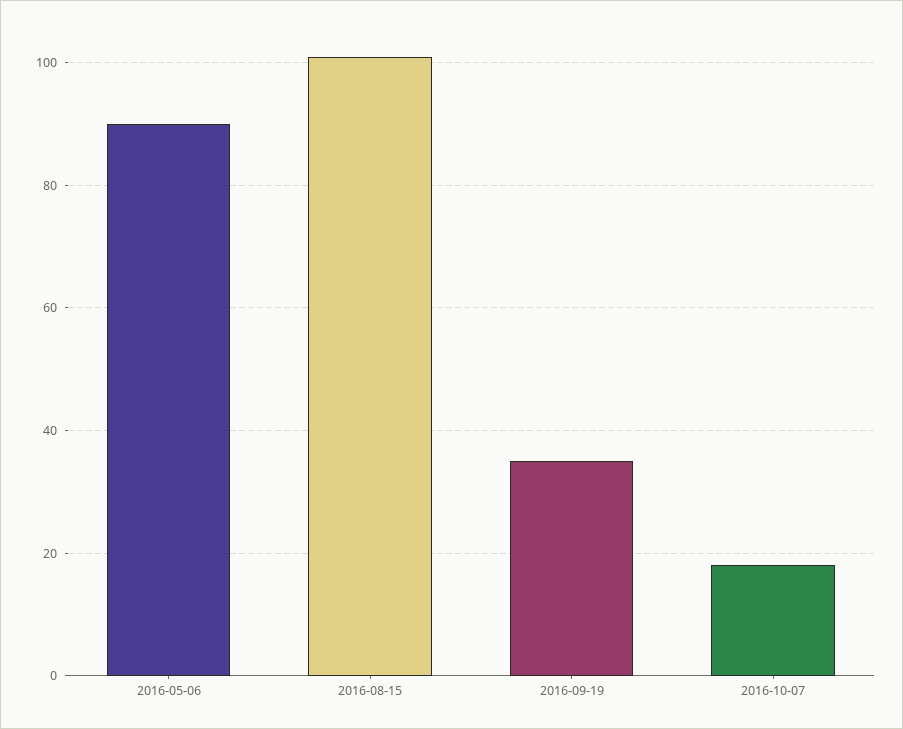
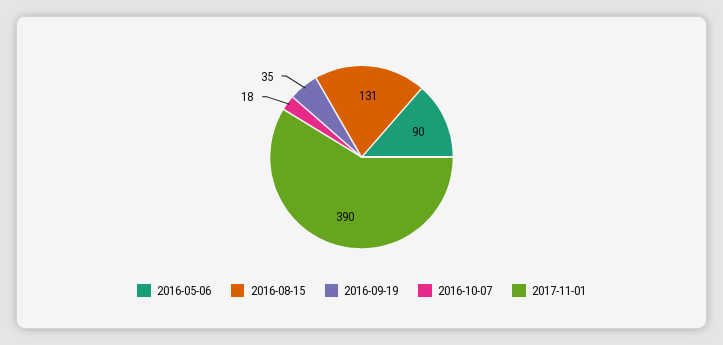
2016-08-15: 100 -> 131
2017-11-01: none -> 390

